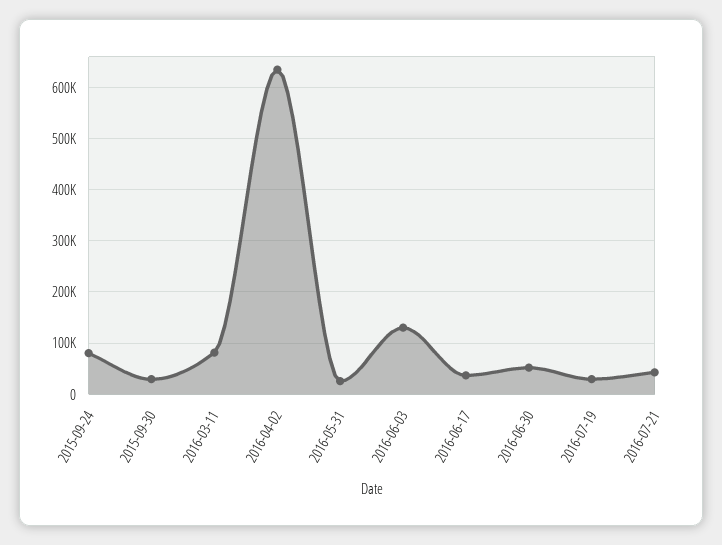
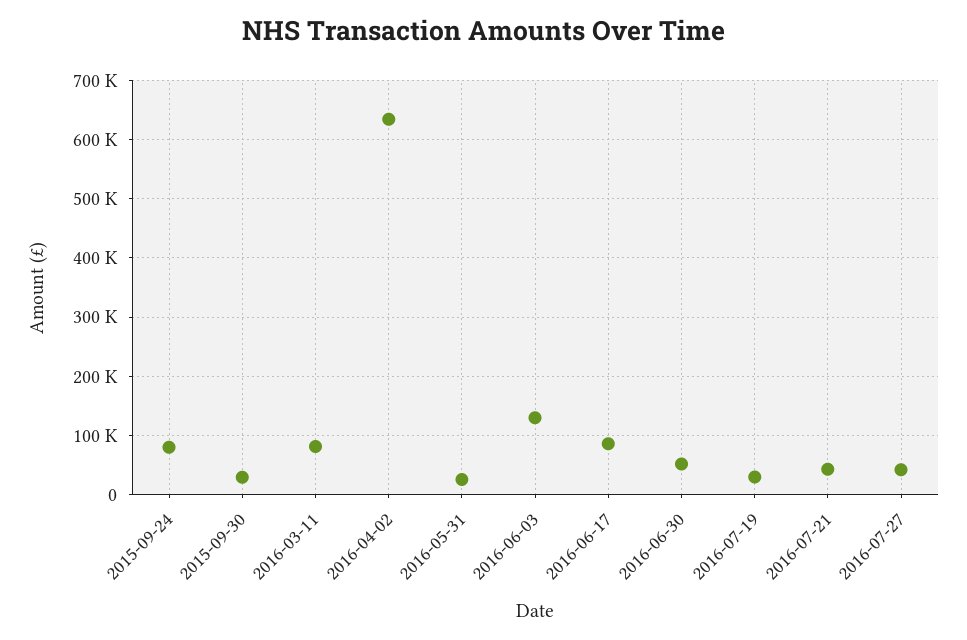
2016-06-17: 40000 -> 80000
2016-07-27: none -> 40000

